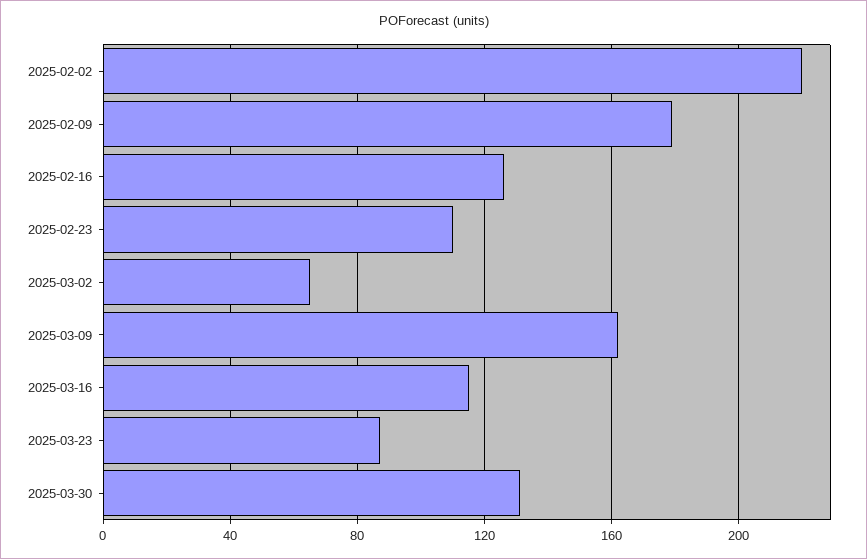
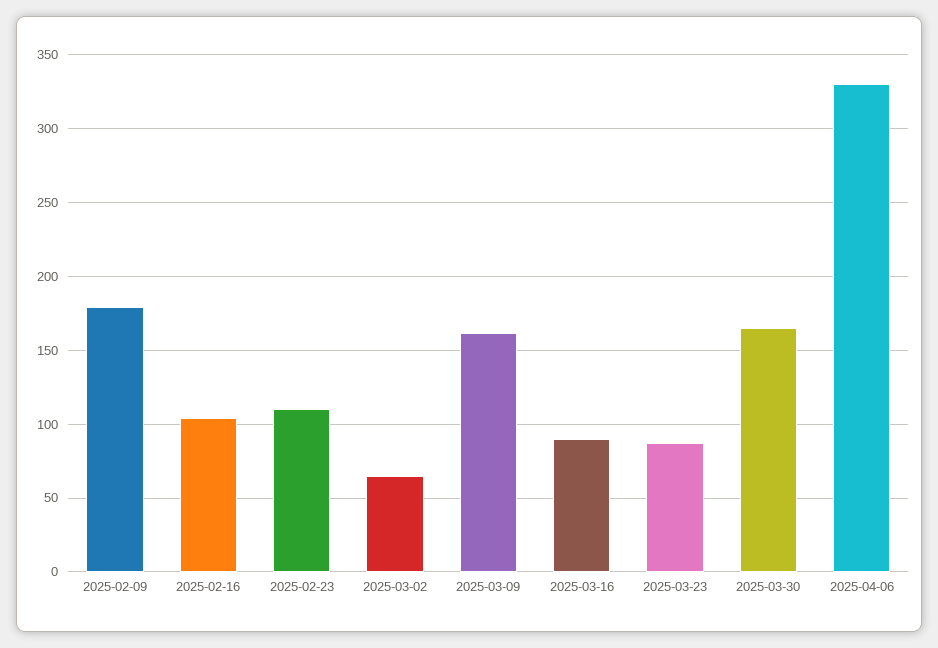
2025-02-02: 220 -> none
2025-02-16: 125 -> 105
2025-03-16: 115 -> 90
2025-03-30: 130 -> 165
2025-04-06: none -> 330

